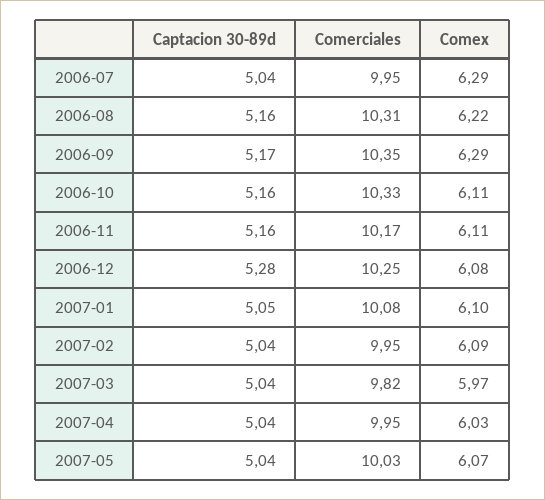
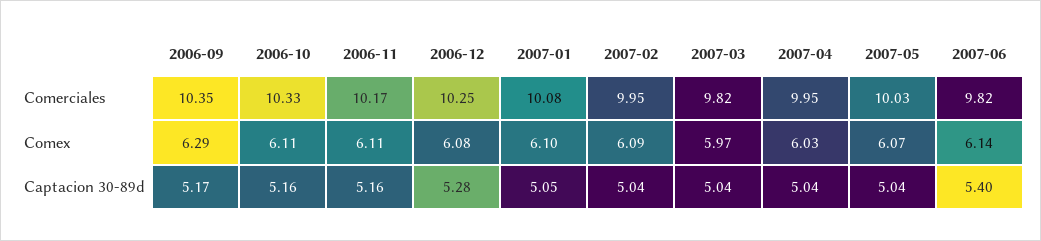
Captacion 30-89d, 2006-07: 5.04 -> none
Comerciales, 2006-07: 9.95 -> none
Comex, 2006-07: 6.29 -> none
Captacion 30-89d, 2006-08: 5.16 -> none
Comerciales, 2006-08: 10.31 -> none
Comex, 2006-08: 6.22 -> none
Comerciales, 2007-06: none -> 9.82
Comex, 2007-06: none -> 6.14
Captacion 30-89d, 2007-06: none -> 5.4

